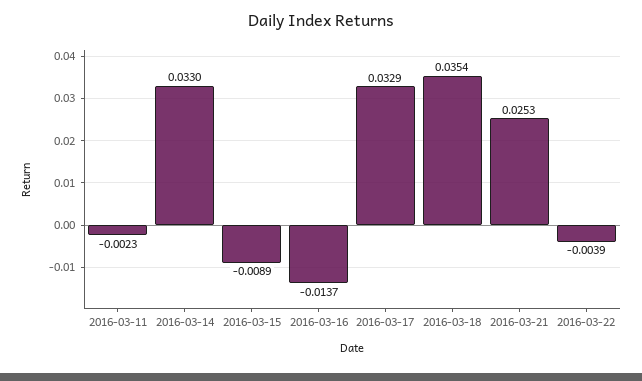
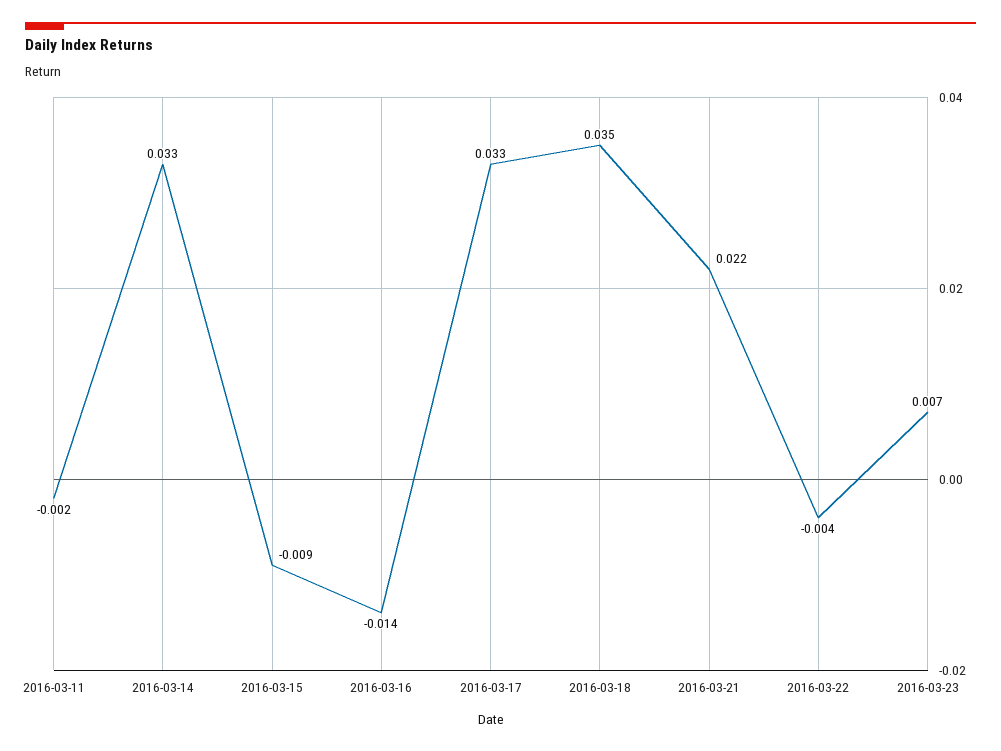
2016-03-21: 0.0253 -> 0.022
2016-03-23: none -> 0.007

